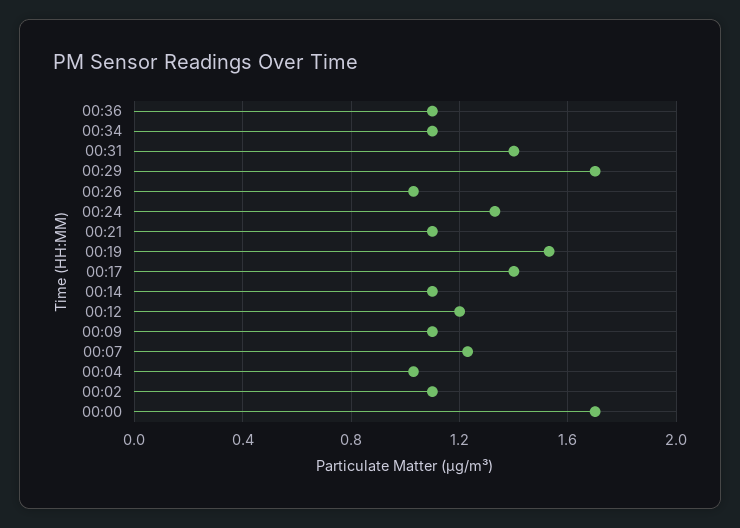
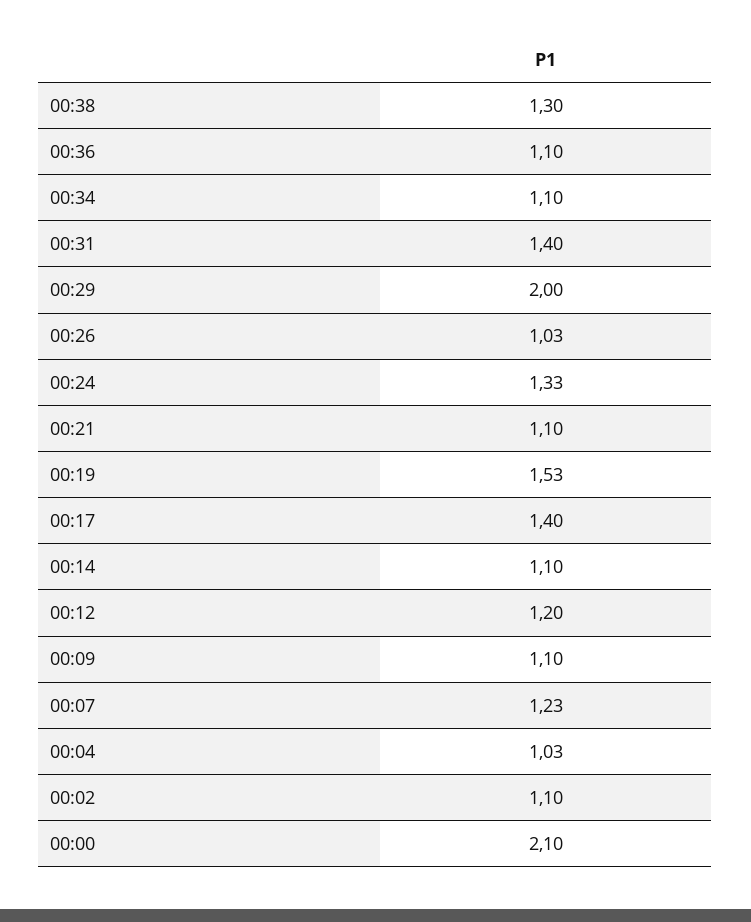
00:29: 1.7 -> 2
00:00: 1.7 -> 2.1
00:38: none -> 1.3

